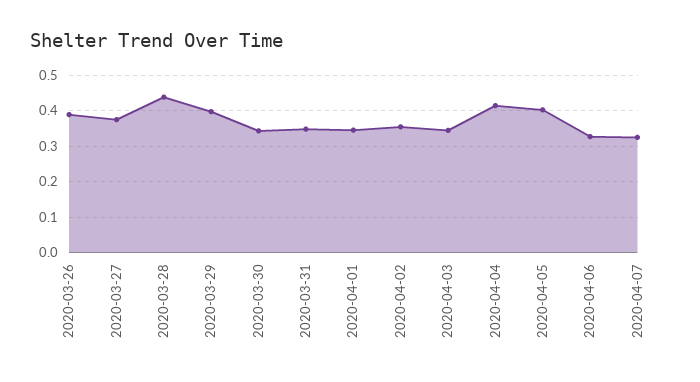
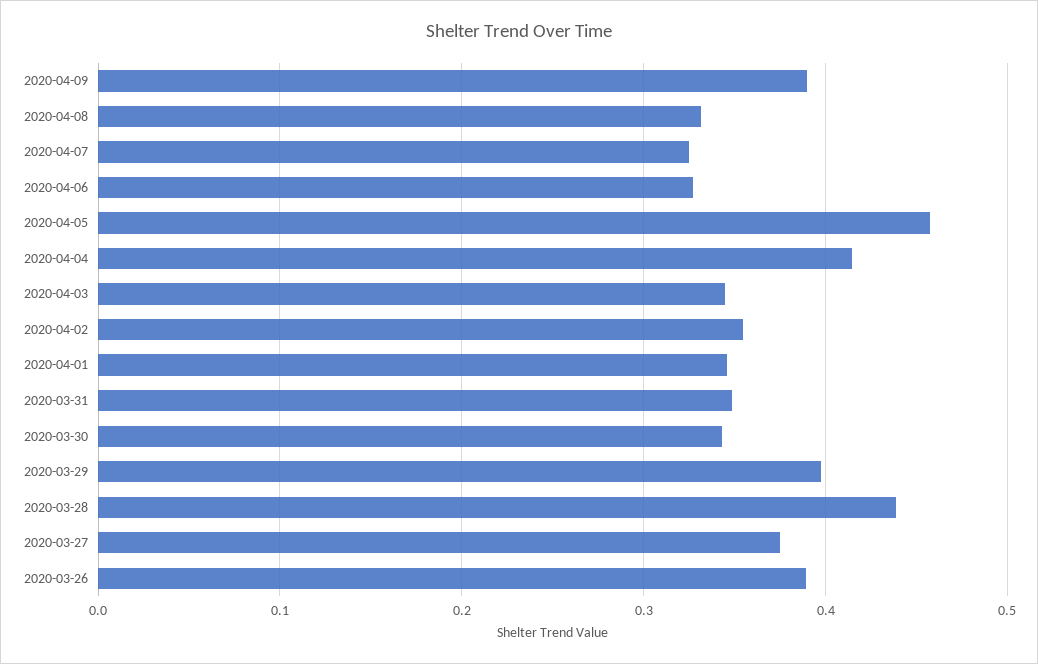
2020-04-05: 0.4 -> 0.46
2020-04-09: none -> 0.39
2020-04-08: none -> 0.33

